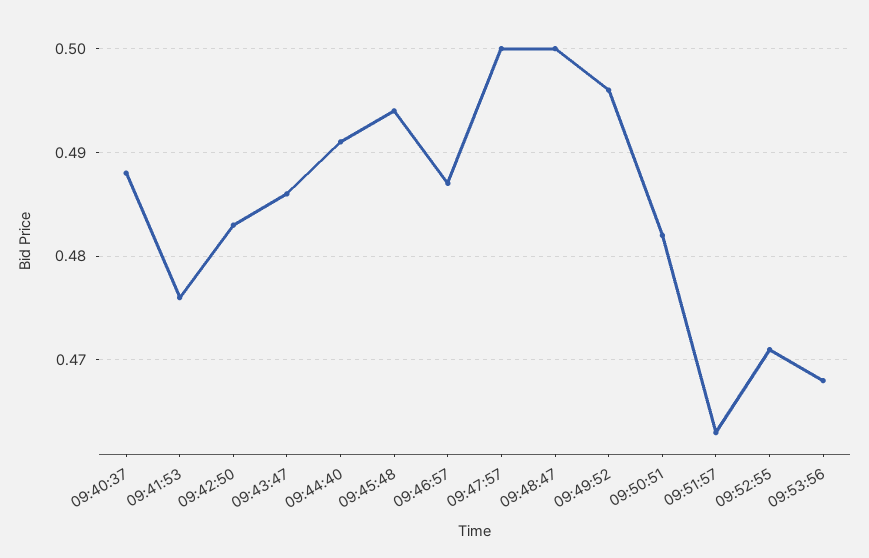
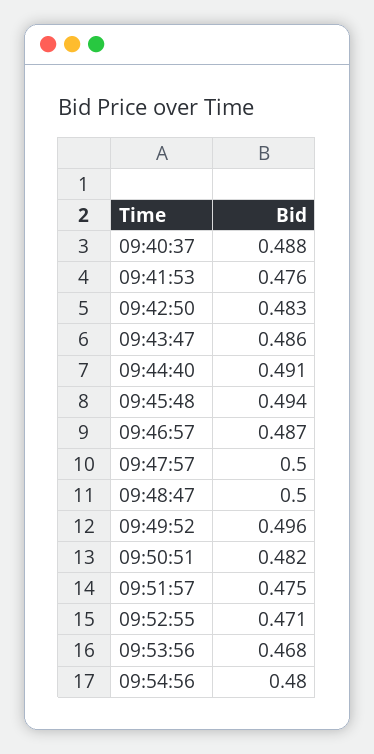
09:51:57: 0.463 -> 0.475
09:54:56: none -> 0.48

